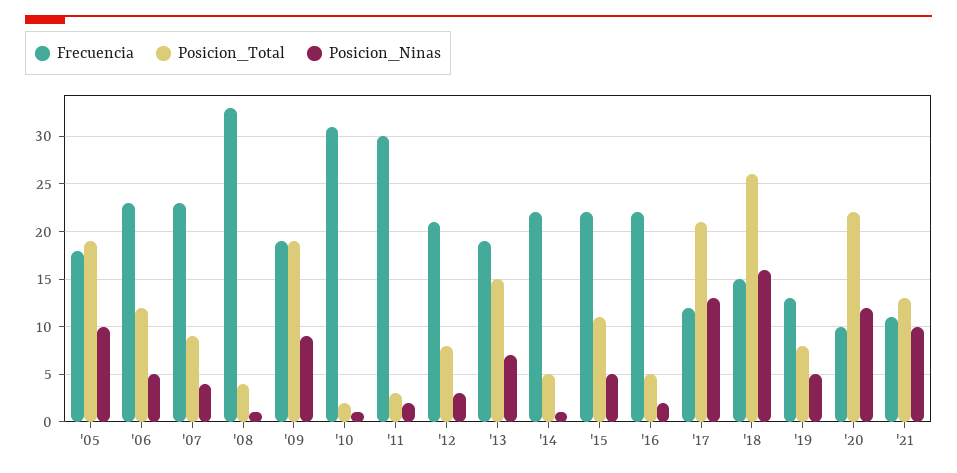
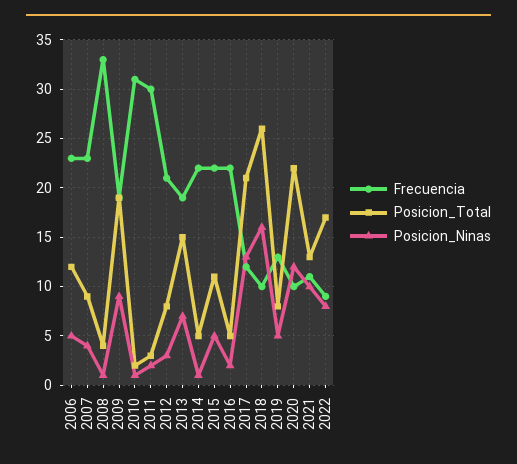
Frecuencia, '05: 18 -> none
Posicion_Total, '05: 19 -> none
Posicion_Ninas, '05: 10 -> none
Frecuencia, '18: 15 -> 10
Frecuencia, 2022: none -> 9
Posicion_Total, 2022: none -> 17
Posicion_Ninas, 2022: none -> 8

